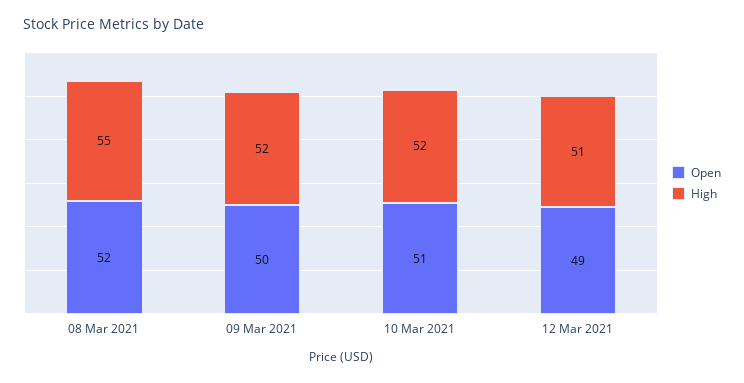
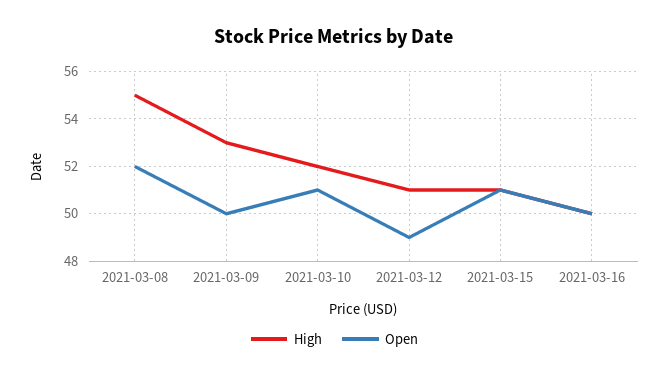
High, 09 Mar 2021: 52 -> 53
High, 2021-03-15: none -> 51
Open, 2021-03-15: none -> 51
High, 2021-03-16: none -> 50
Open, 2021-03-16: none -> 50

